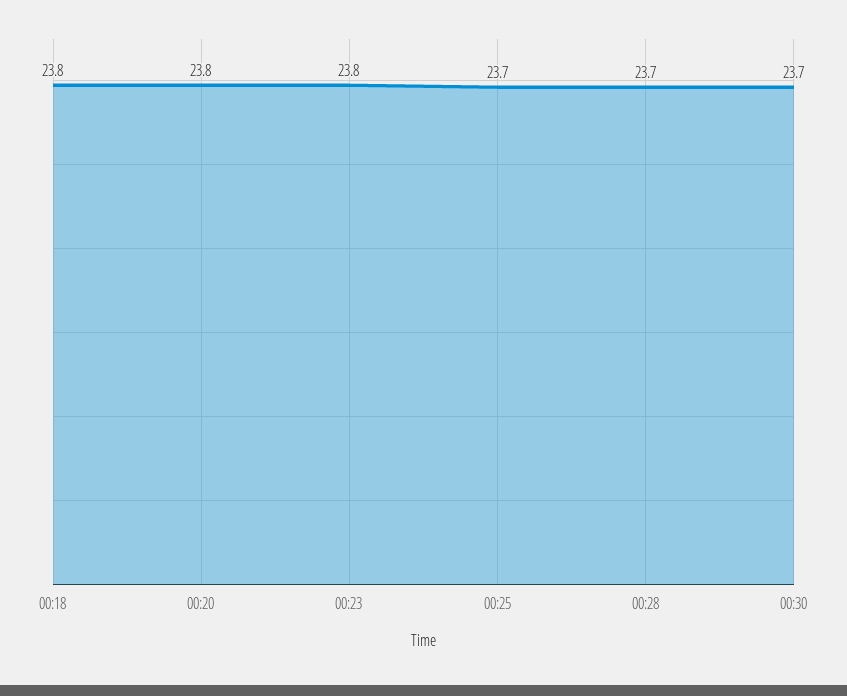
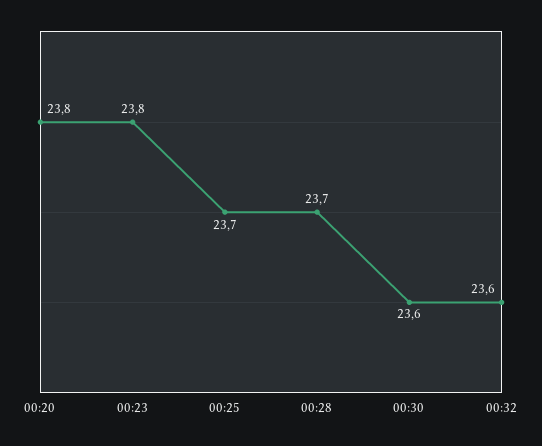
00:18: 23.8 -> none
00:30: 23.7 -> 23.6
00:32: none -> 23.6

